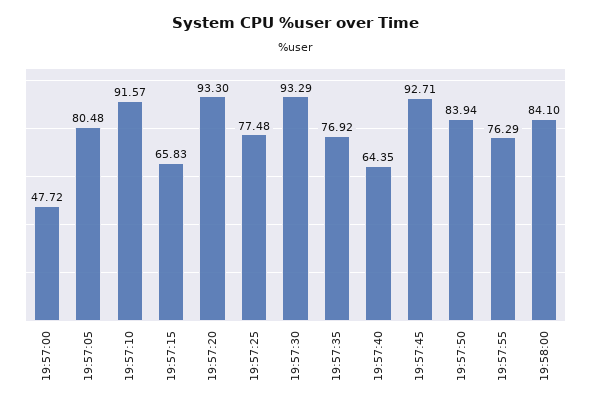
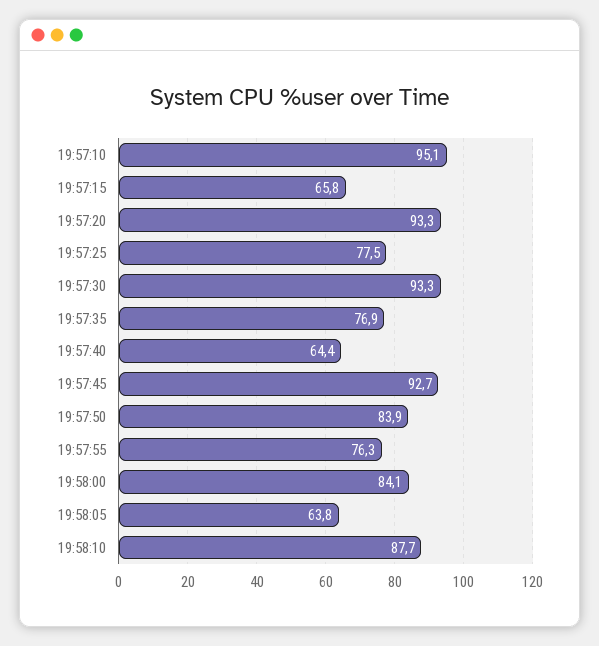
19:57:00: 47.72 -> none
19:57:05: 80.48 -> none
19:57:10: 91.57 -> 95.1
19:58:05: none -> 63.8
19:58:10: none -> 87.7

